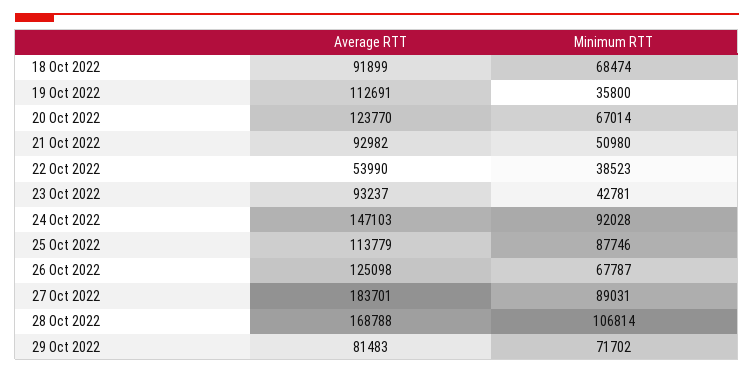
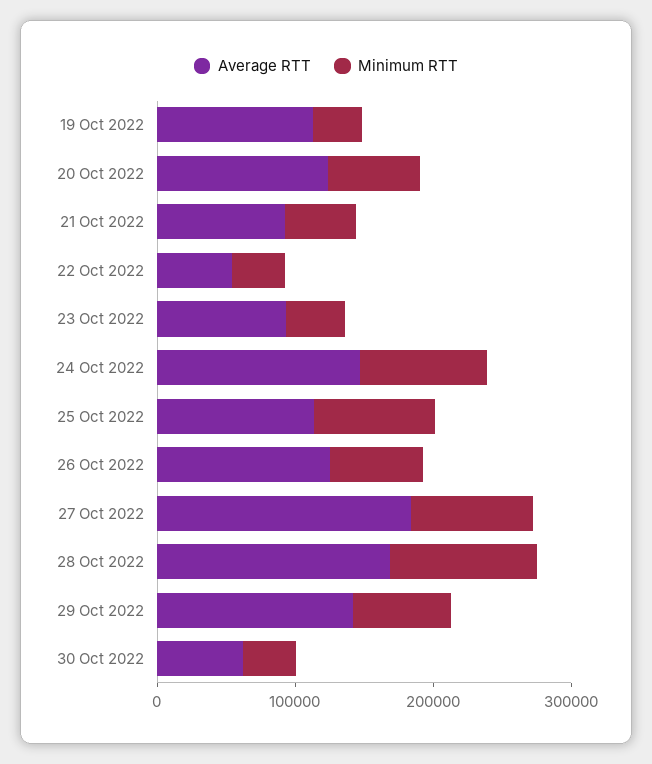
Average RTT, 18 Oct 2022: 91899 -> none
Minimum RTT, 18 Oct 2022: 68474 -> none
Average RTT, 29 Oct 2022: 81483 -> 140000
Average RTT, 30 Oct 2022: none -> 60000
Minimum RTT, 30 Oct 2022: none -> 40000

